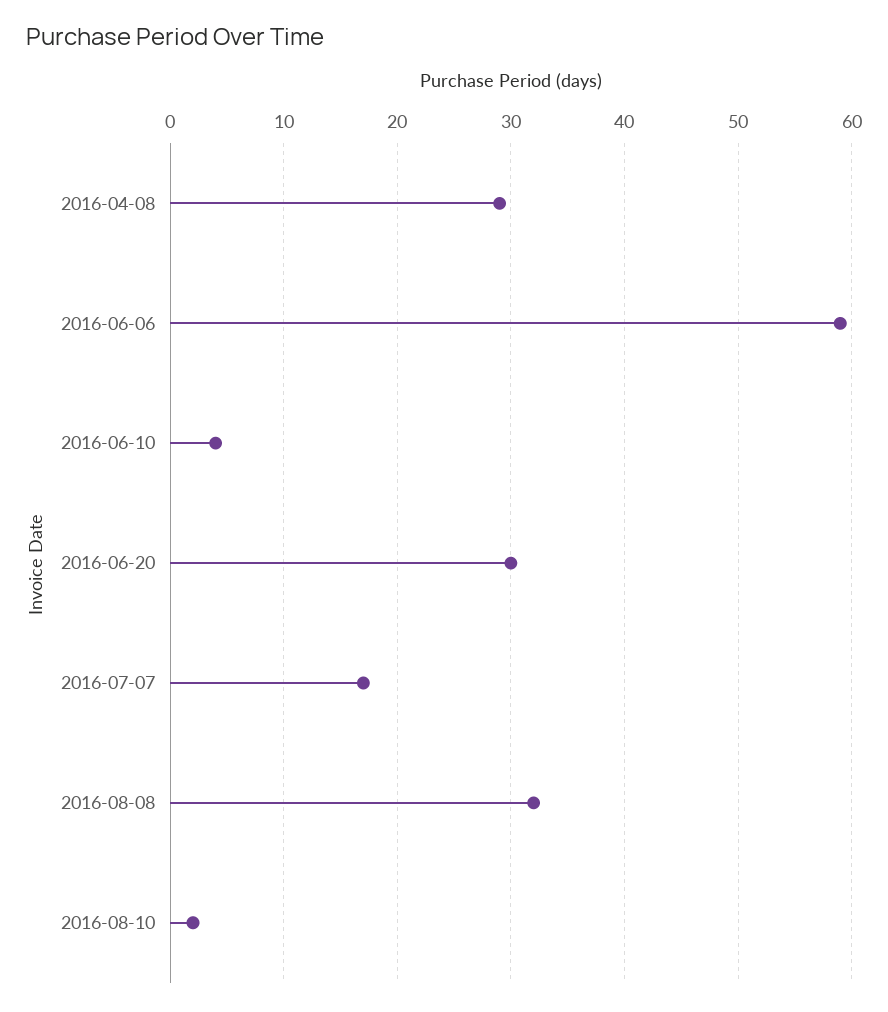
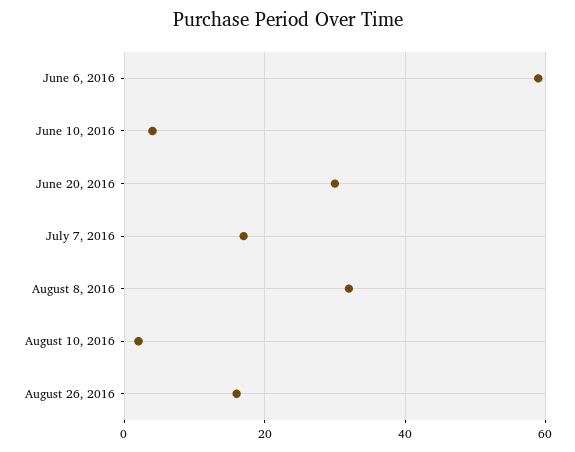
2016-04-08: 29 -> none
August 26, 2016: none -> 15

